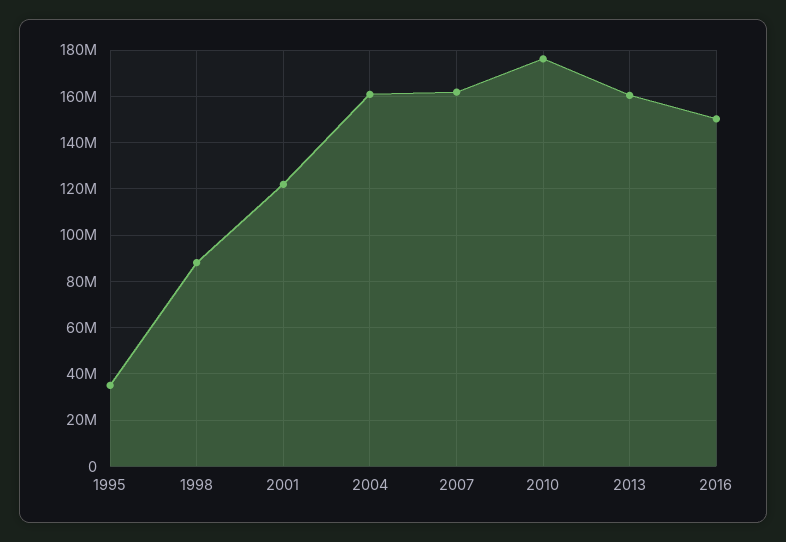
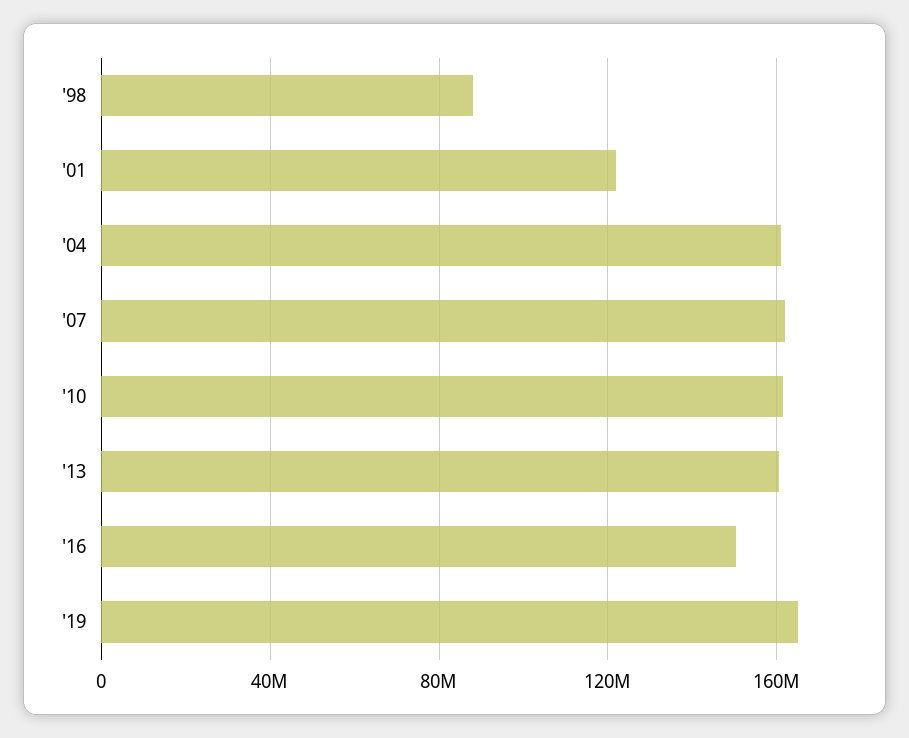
1995: 35000000 -> none
2010: 175000000 -> 160000000
'19: none -> 165000000

